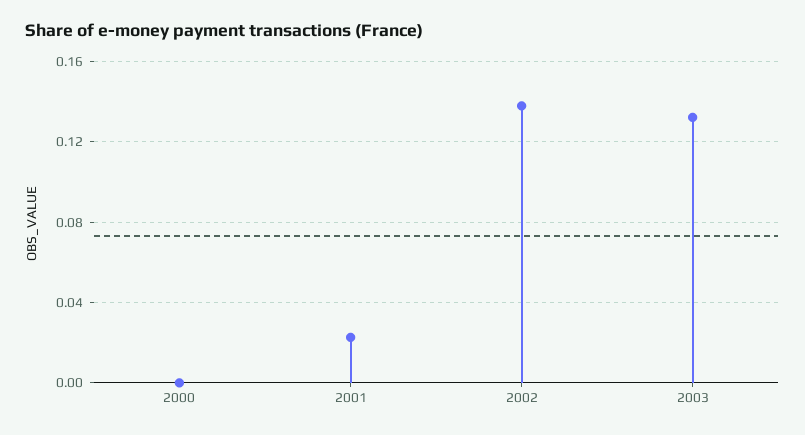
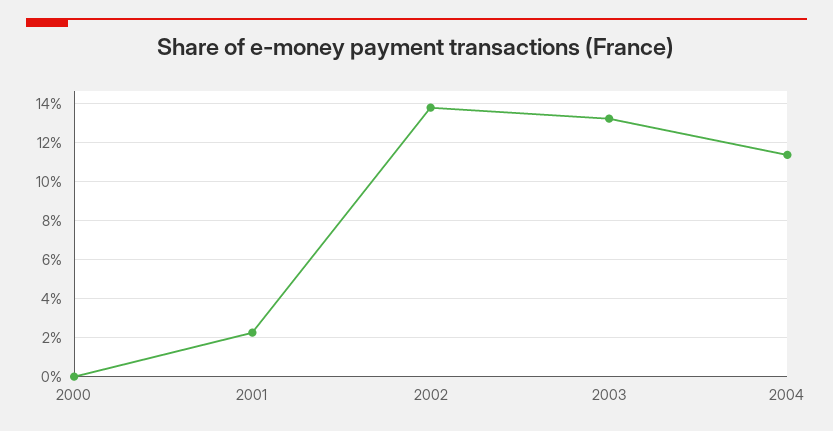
2004: none -> 0.115

